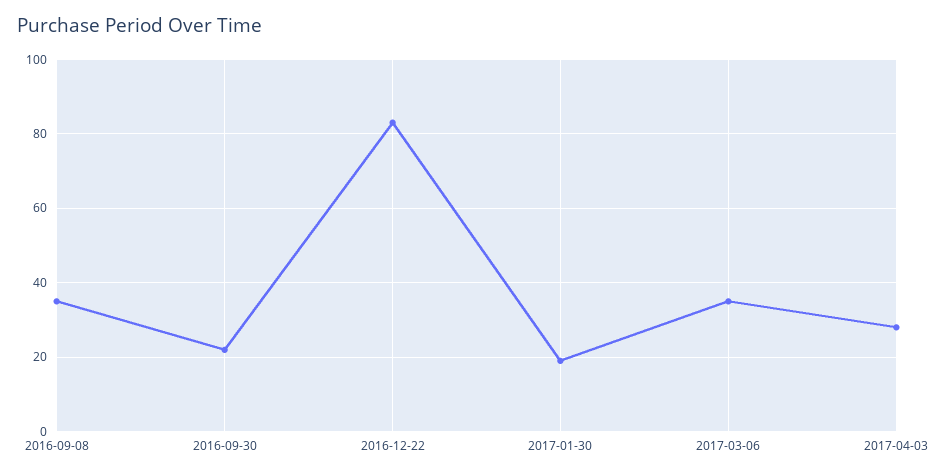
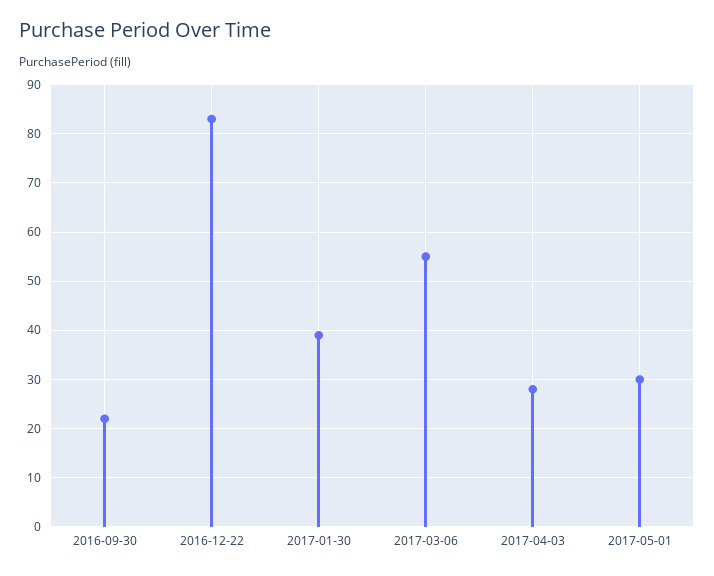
2016-09-08: 35 -> none
2017-01-30: 20 -> 40
2017-03-06: 35 -> 55
2017-05-01: none -> 30

